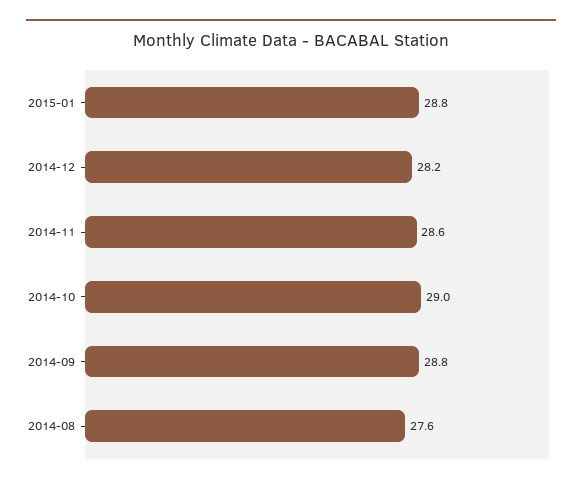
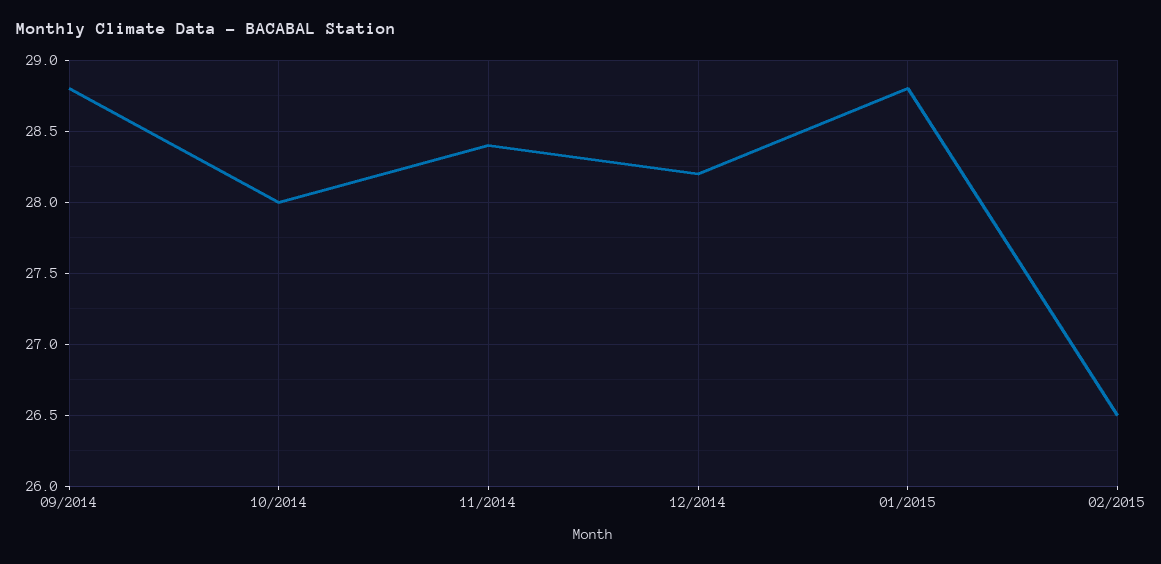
2014-11: 28.6 -> 28.4
2014-10: 29 -> 28
2014-08: 27.6 -> none
02/2015: none -> 26.5

